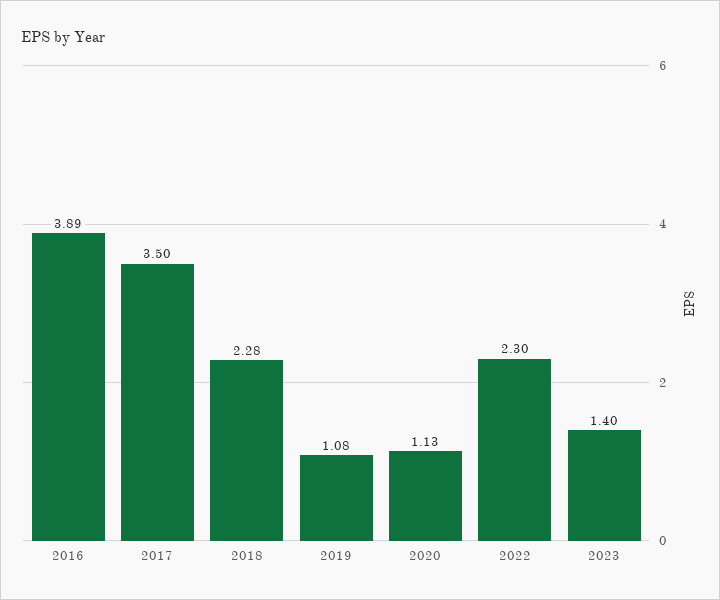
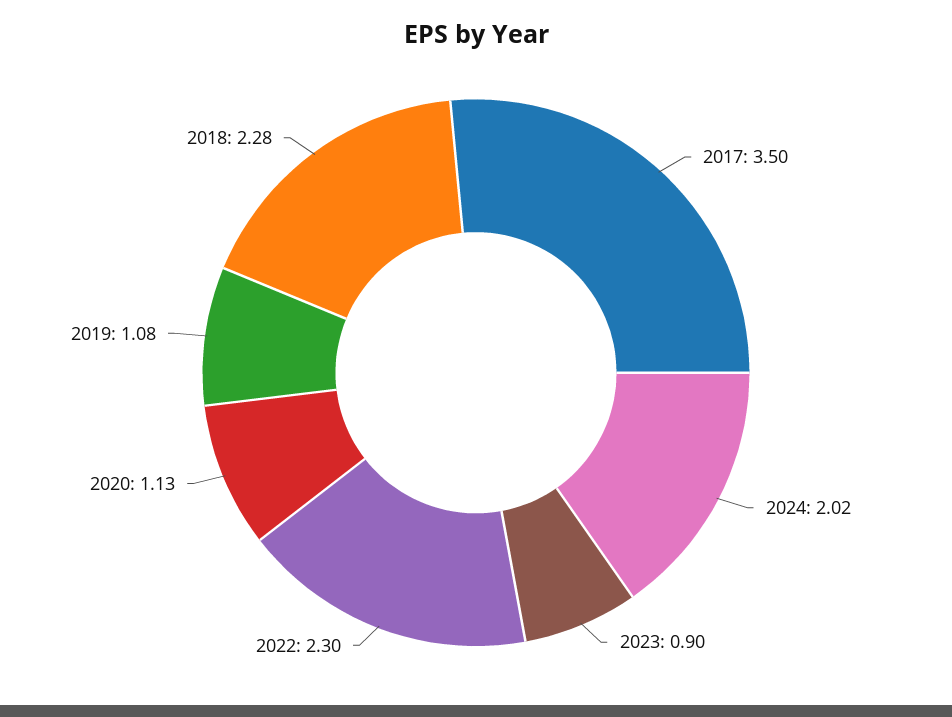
2016: 3.89 -> none
2023: 1.4 -> 0.9
2024: none -> 2.02

